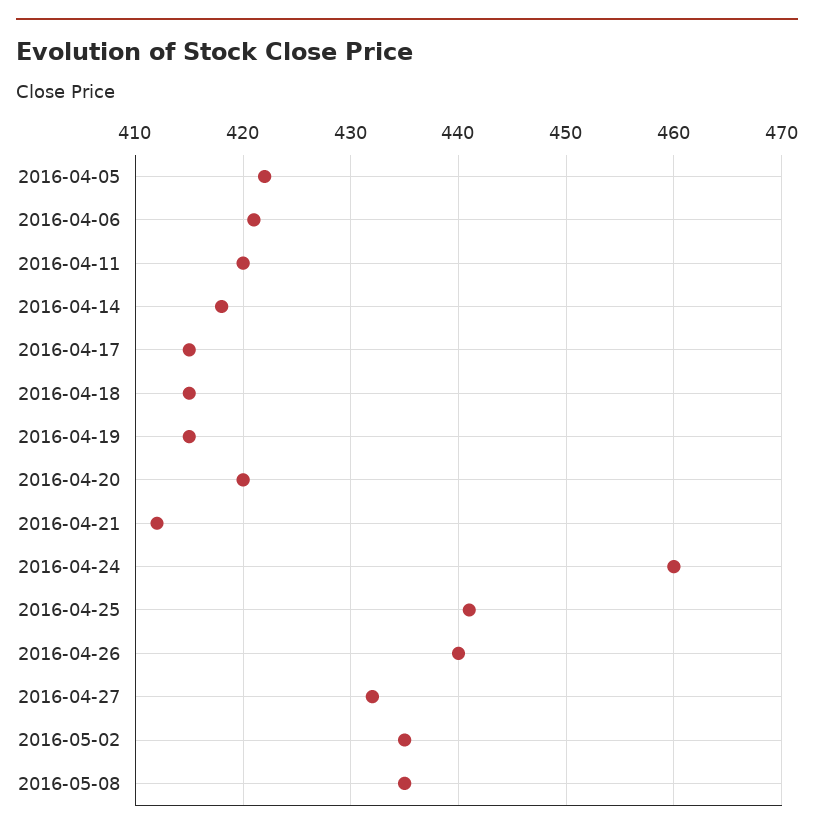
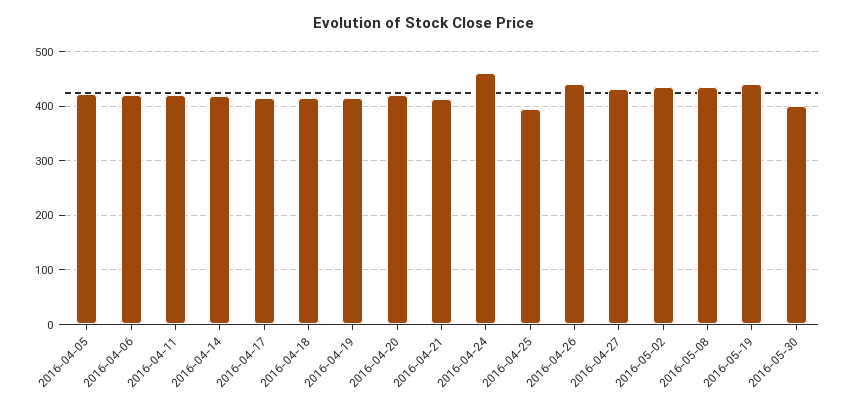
2016-04-25: 441 -> 400
2016-05-19: none -> 440
2016-05-30: none -> 400

